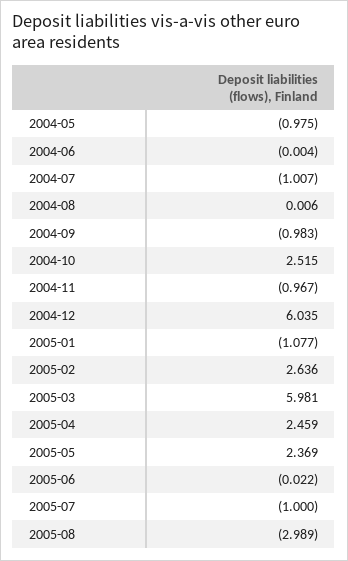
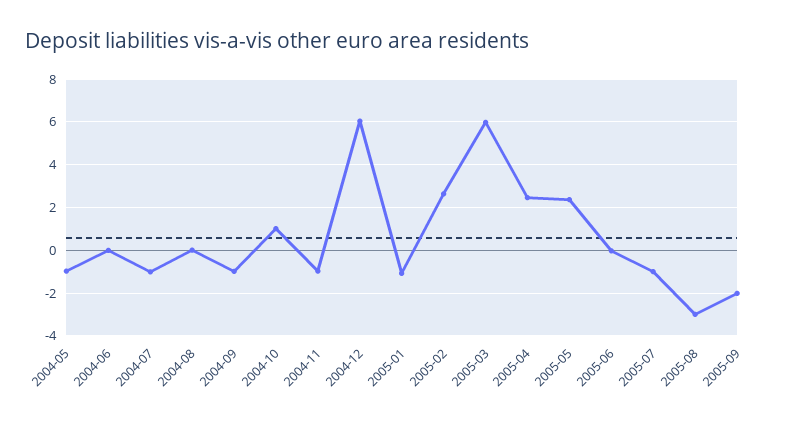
2004-10: 2.515 -> 1
2005-09: none -> -2

